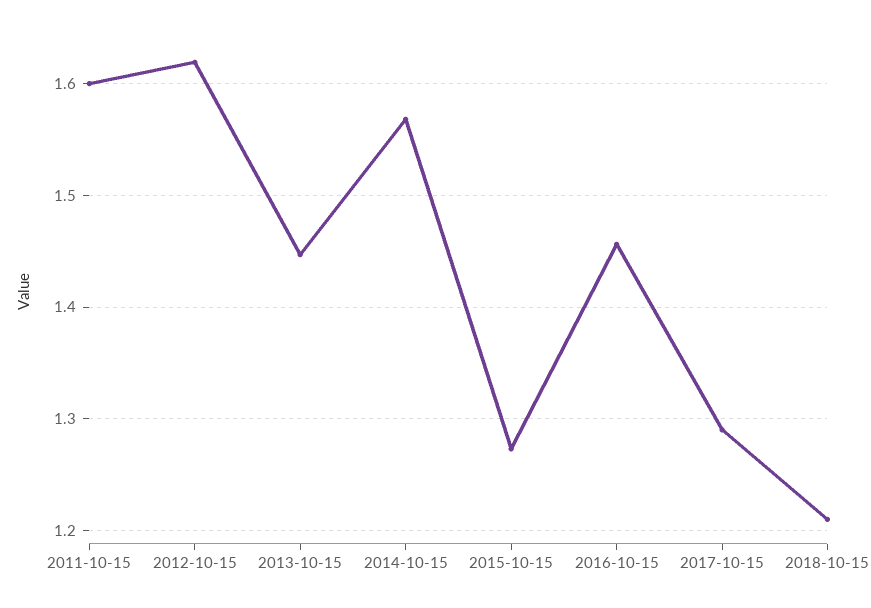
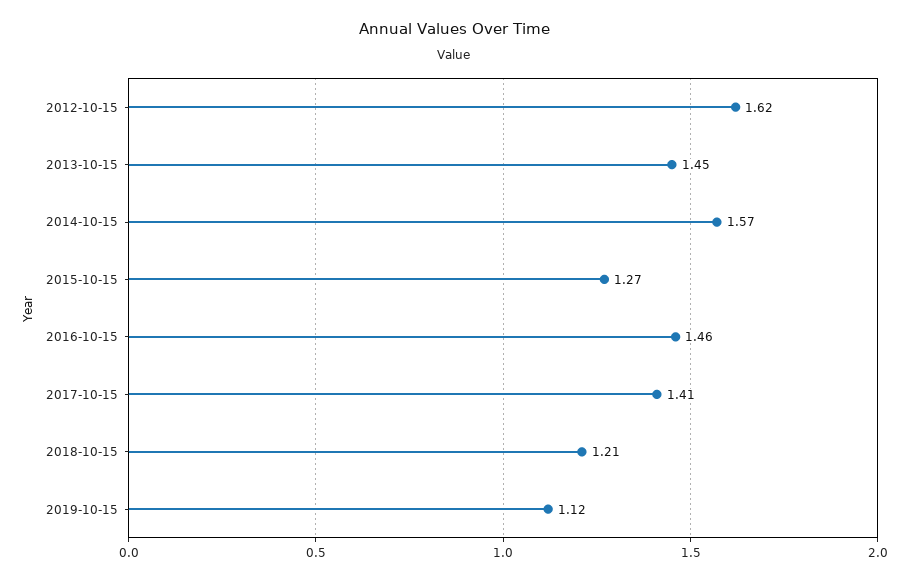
2011-10-15: 1.6 -> none
2017-10-15: 1.29 -> 1.41
2019-10-15: none -> 1.12

